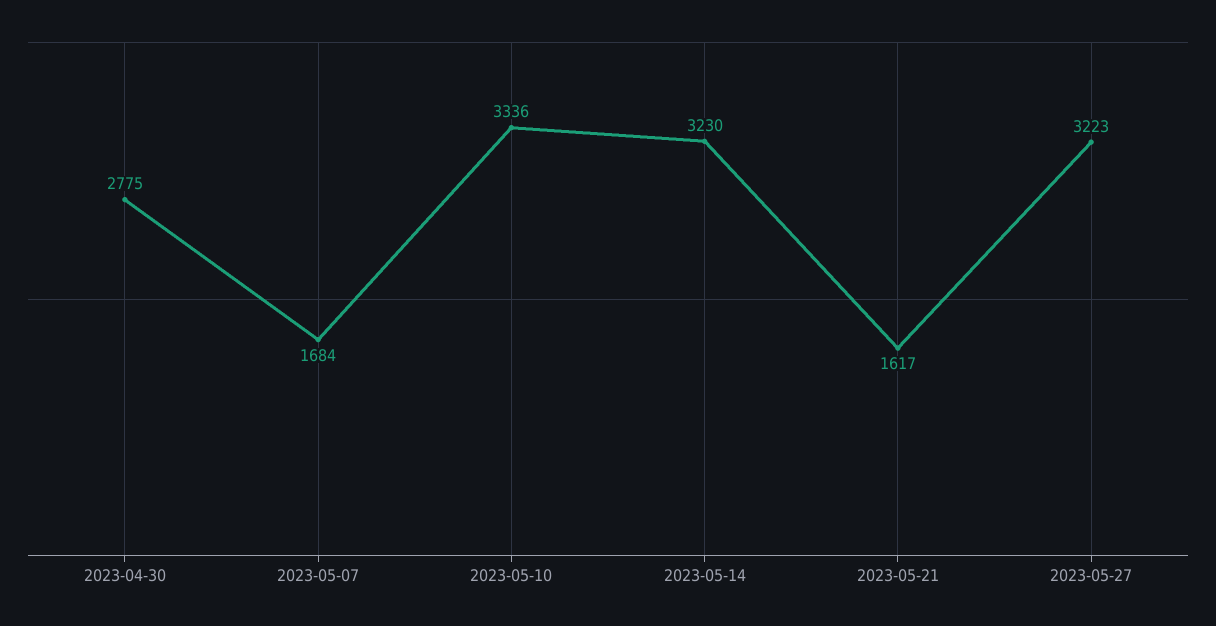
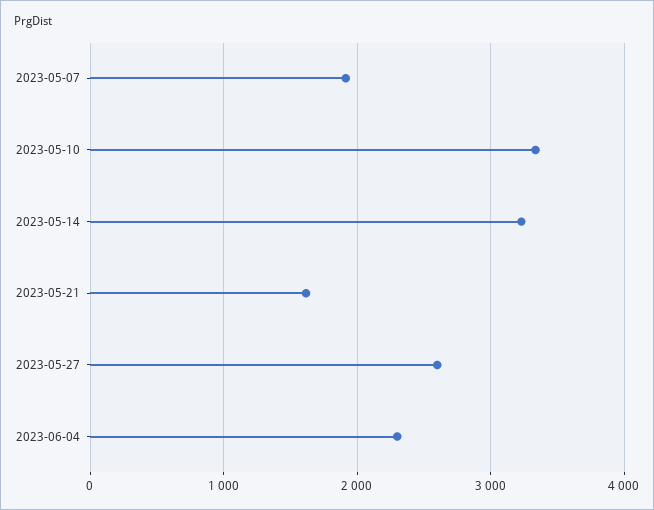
2023-04-30: 2775 -> none
2023-05-07: 1684 -> 1900
2023-05-27: 3223 -> 2600
2023-06-04: none -> 2300

